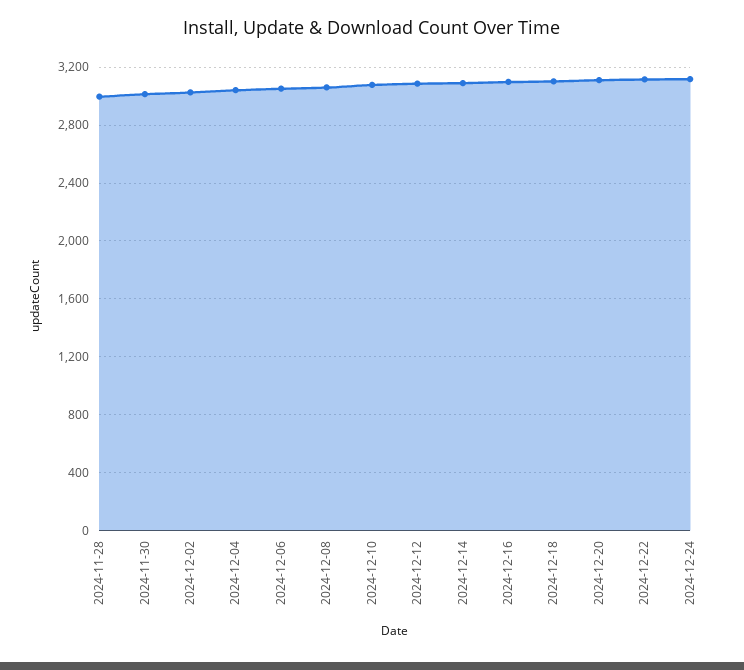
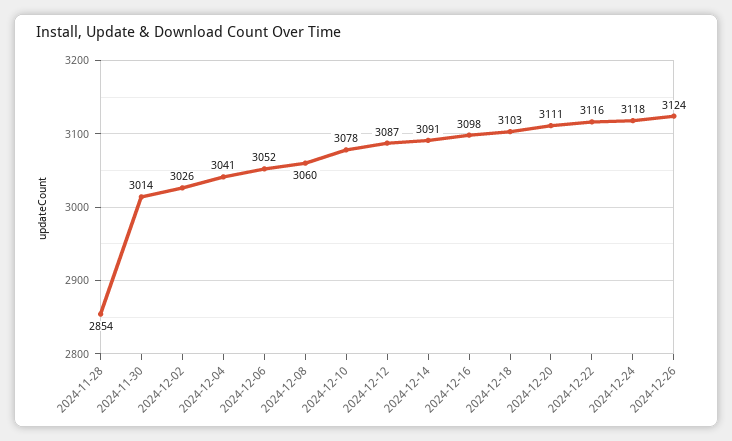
2024-11-28: 3000 -> 2854
2024-12-26: none -> 3124

